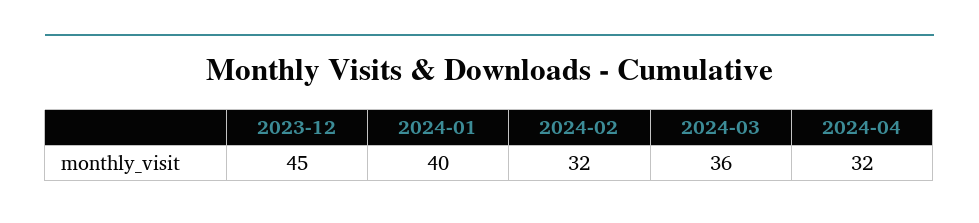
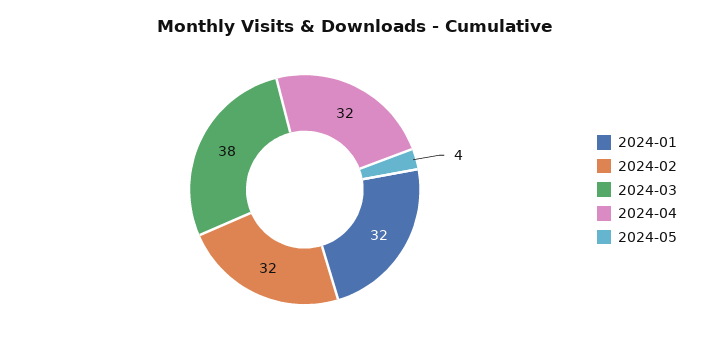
2023-12: 45 -> none
2024-01: 40 -> 32
2024-03: 36 -> 38
2024-05: none -> 4

